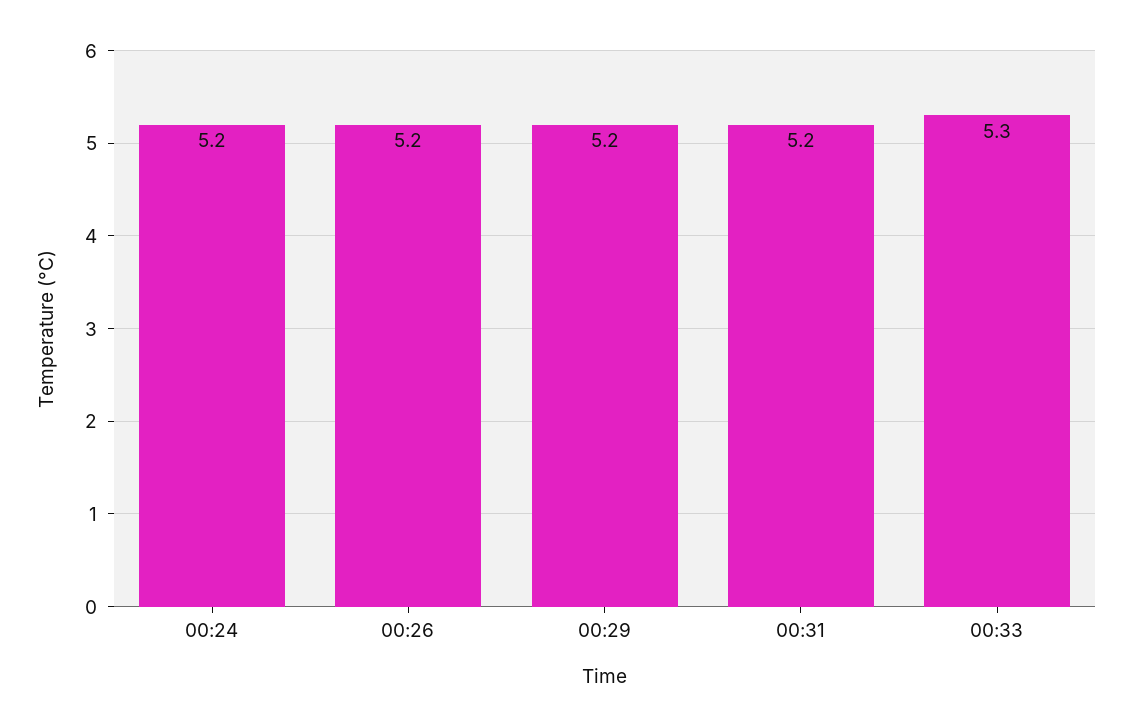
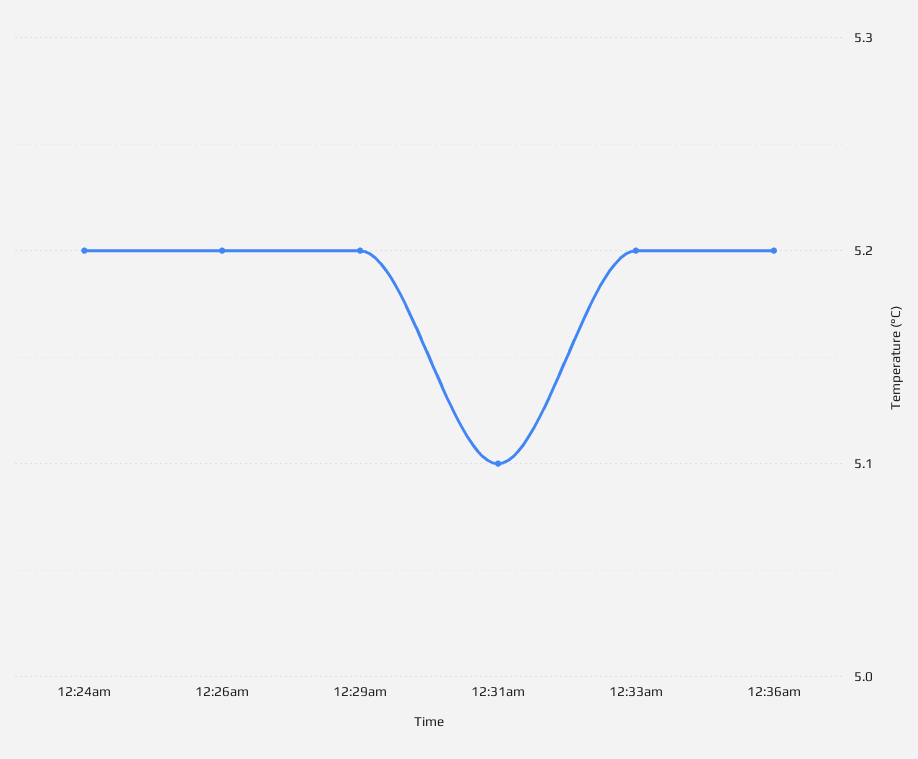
00:31: 5.2 -> 5.1
00:33: 5.3 -> 5.2
12:36am: none -> 5.2

